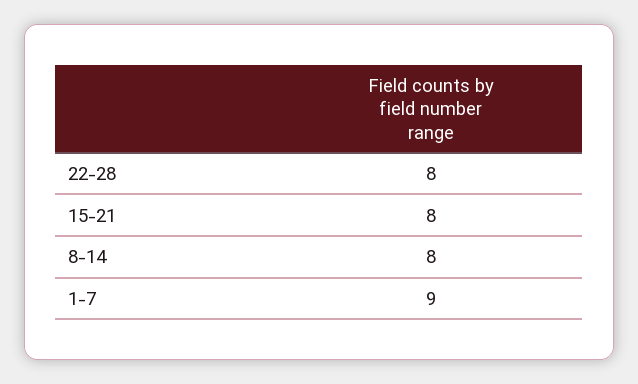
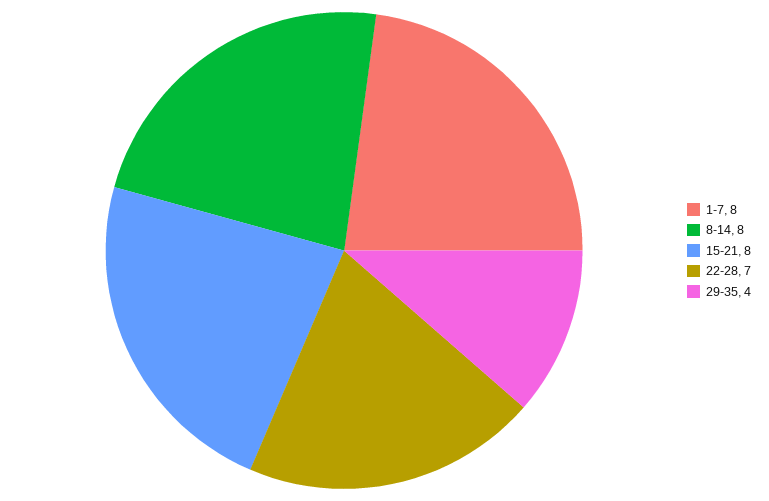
22-28: 8 -> 7
1-7: 9 -> 8
29-35: none -> 4

